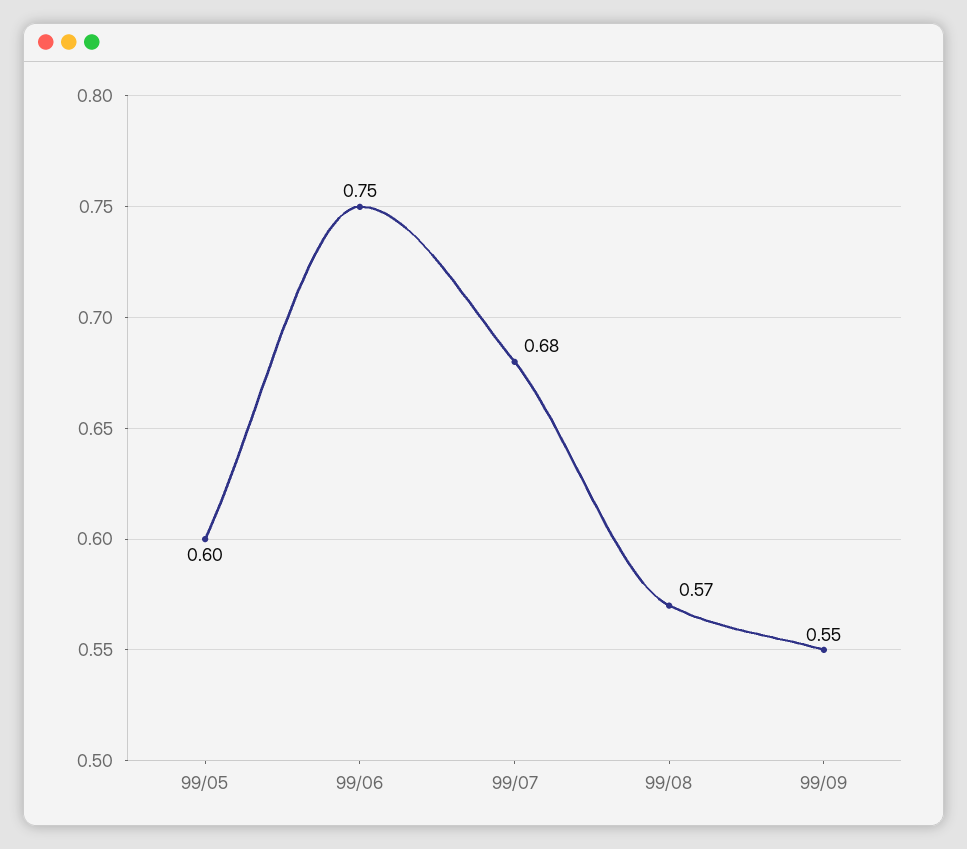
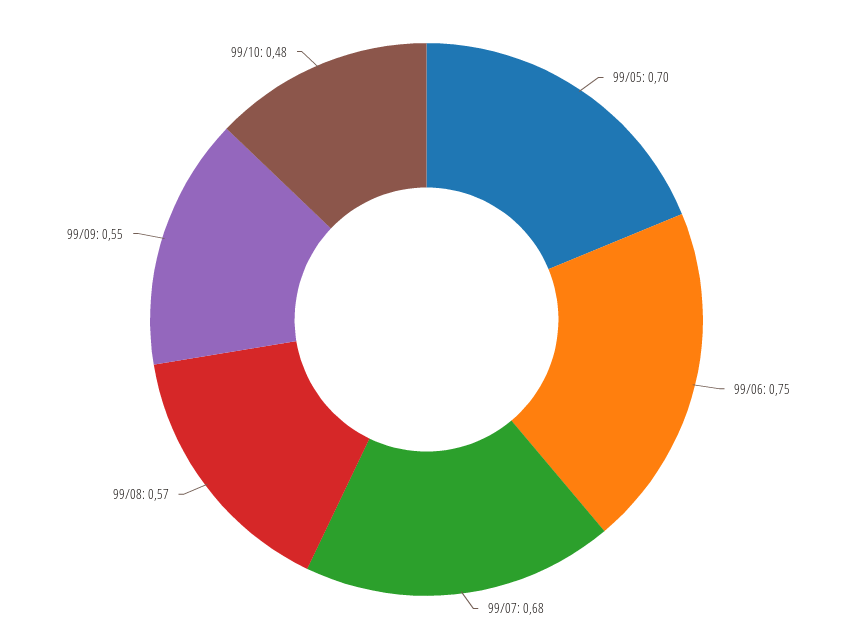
99/05: 0.6 -> 0.7
99/10: none -> 0.48

